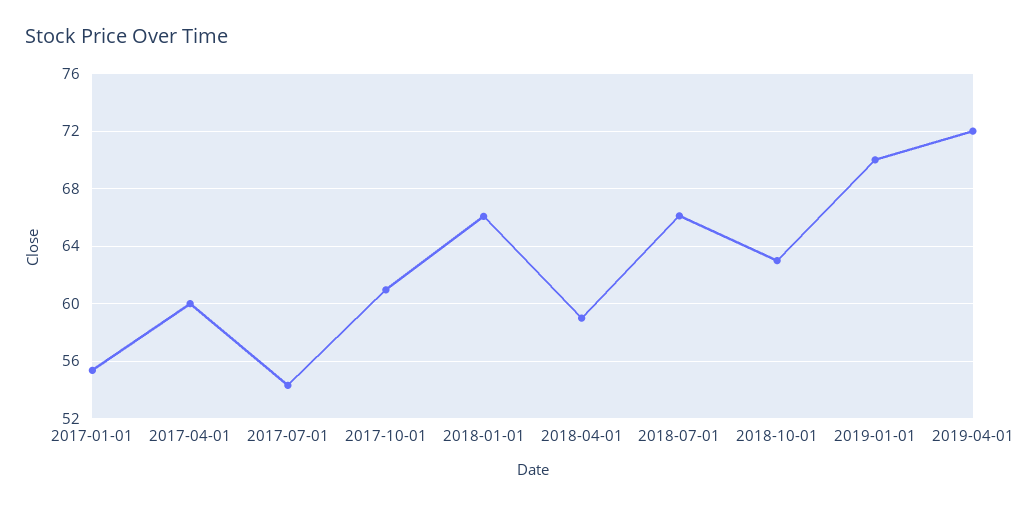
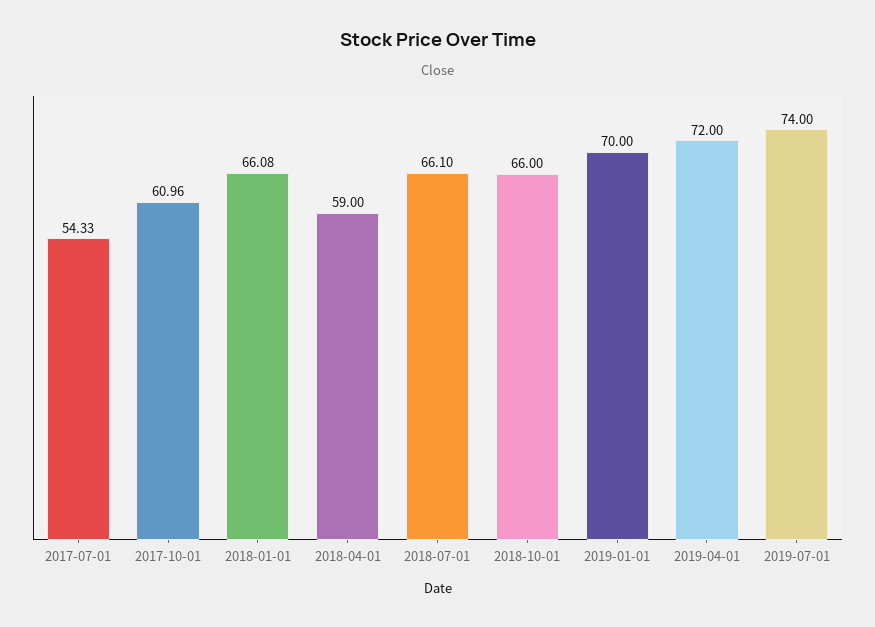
2017-01-01: 55.5 -> none
2017-04-01: 60 -> none
2018-10-01: 63 -> 66
2019-07-01: none -> 74

